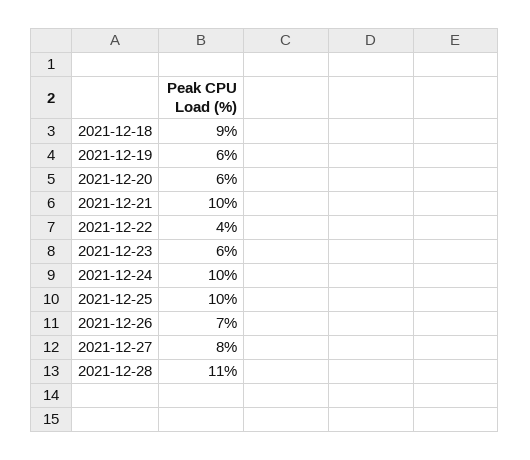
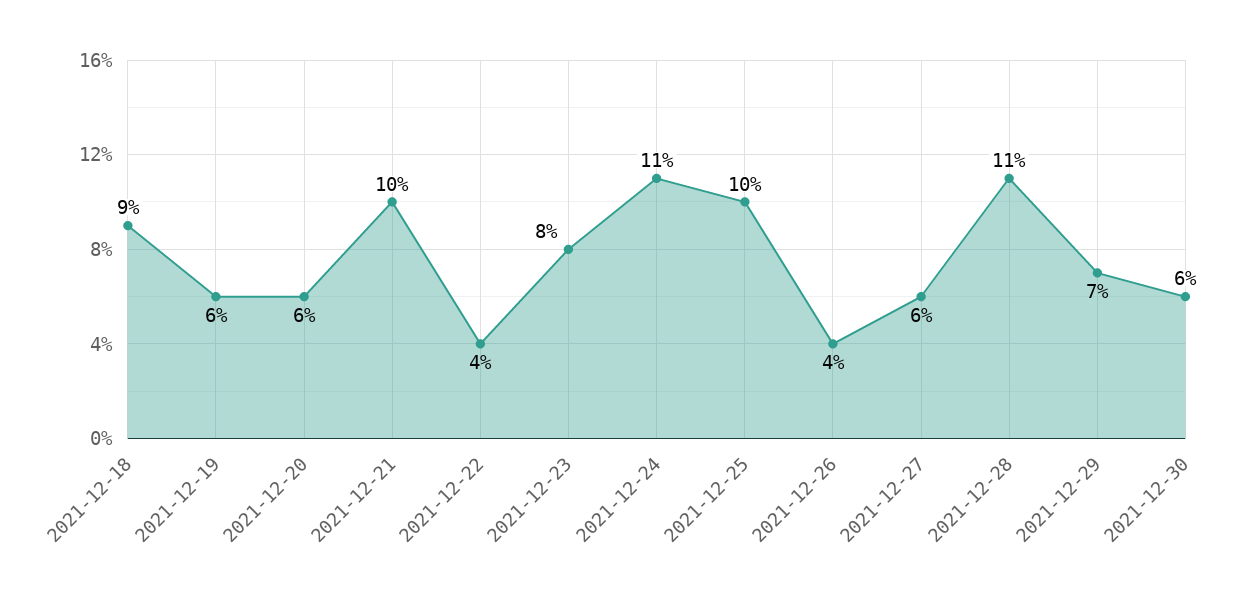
2021-12-23: 6 -> 8
2021-12-24: 10 -> 11
2021-12-26: 7 -> 4
2021-12-27: 8 -> 6
2021-12-29: none -> 7
2021-12-30: none -> 6

